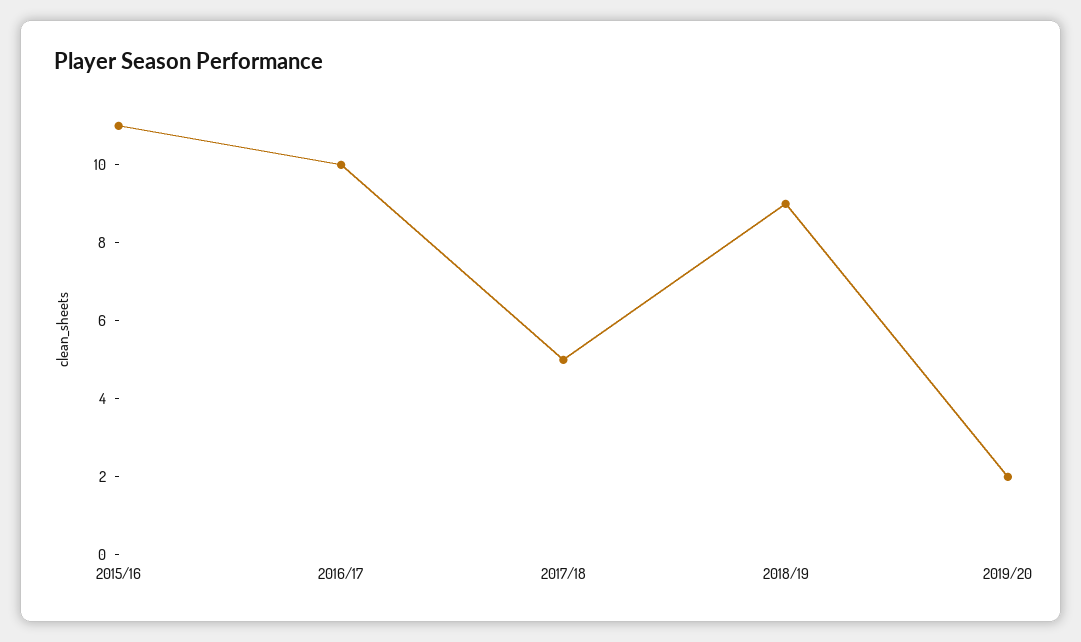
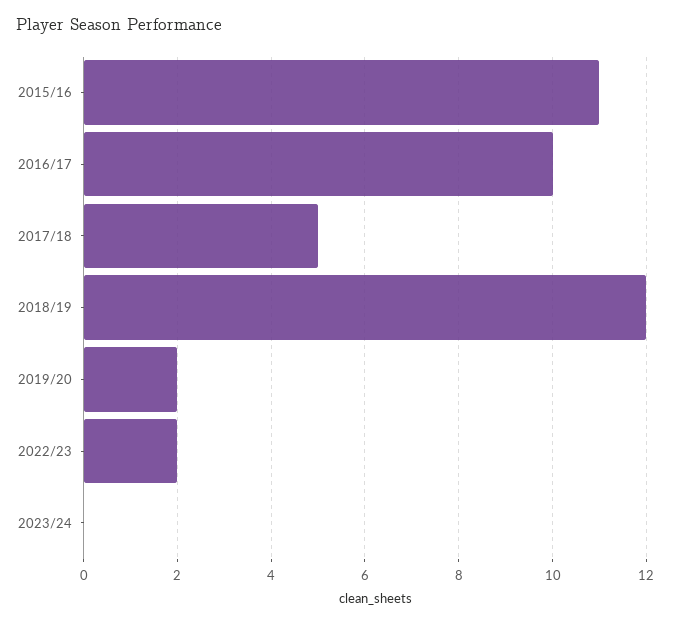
2018/19: 9 -> 12
2022/23: none -> 2
2023/24: none -> 0

